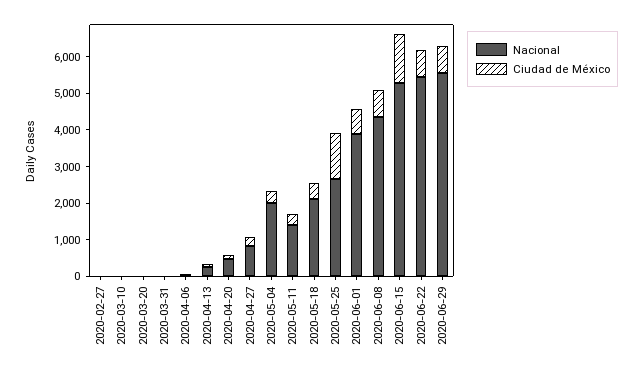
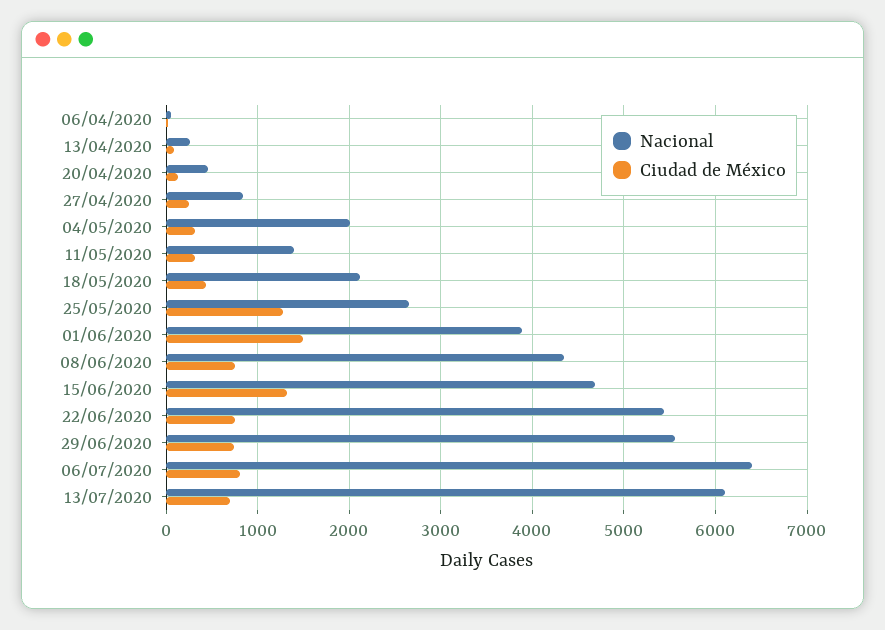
Nacional, 2020-02-27: 0 -> none
Ciudad de México, 2020-02-27: 0 -> none
Nacional, 2020-03-10: 0 -> none
Ciudad de México, 2020-03-10: 0 -> none
Nacional, 2020-03-20: 0 -> none
Ciudad de México, 2020-03-20: 0 -> none
Nacional, 2020-03-31: 0 -> none
Ciudad de México, 2020-03-31: 0 -> none
Ciudad de México, 2020-06-01: 750 -> 1500
Nacional, 2020-06-15: 5250 -> 4700
Nacional, 06/07/2020: none -> 6400
Ciudad de México, 06/07/2020: none -> 800
Nacional, 13/07/2020: none -> 6100
Ciudad de México, 13/07/2020: none -> 700

